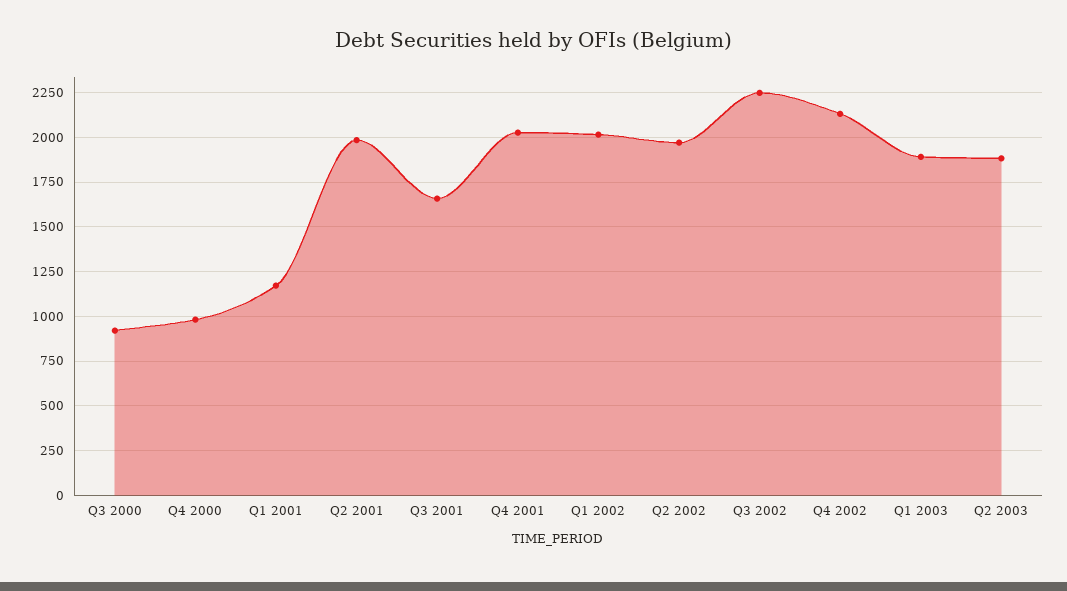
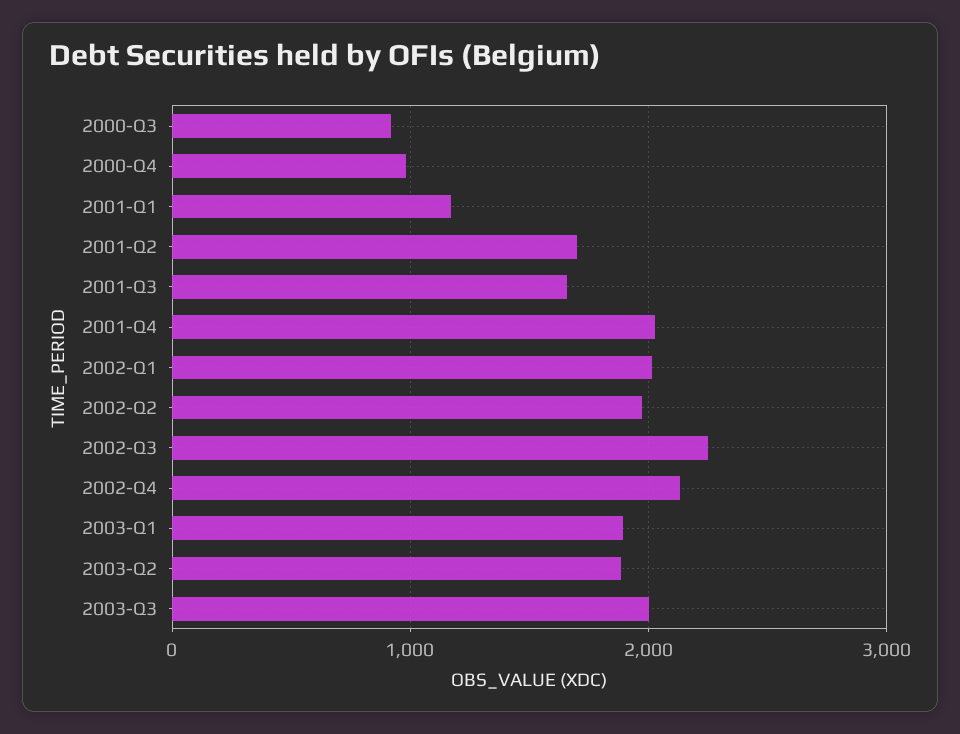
Q2 2001: 2000 -> 1700
2003-Q3: none -> 2000

